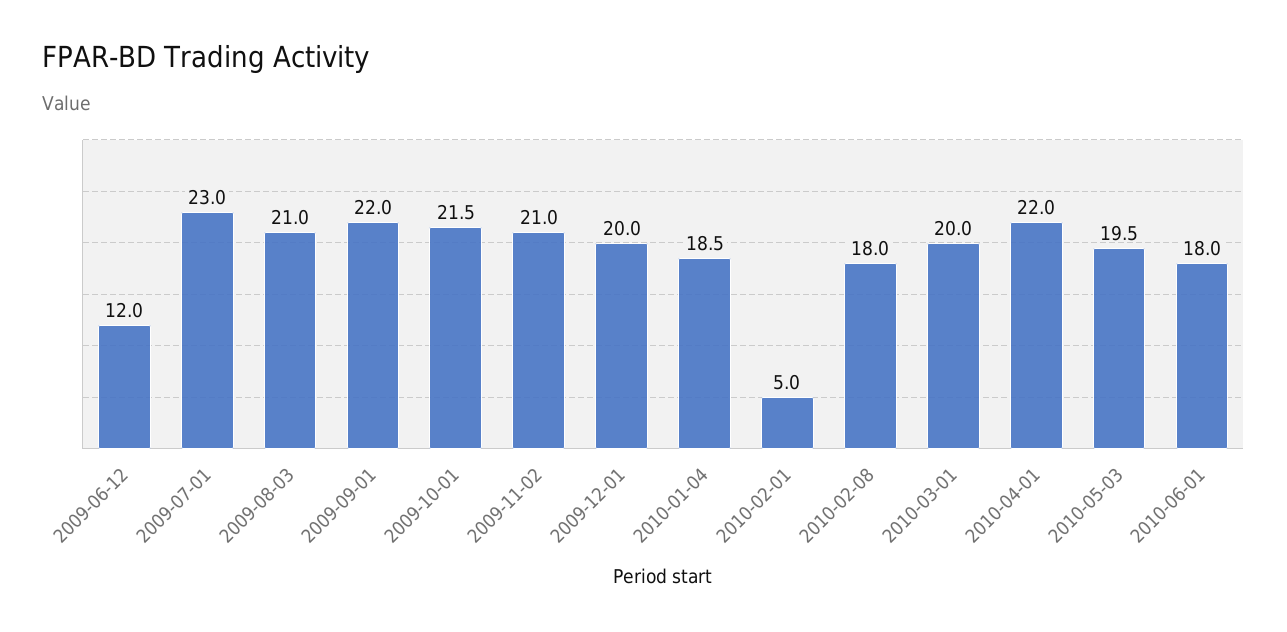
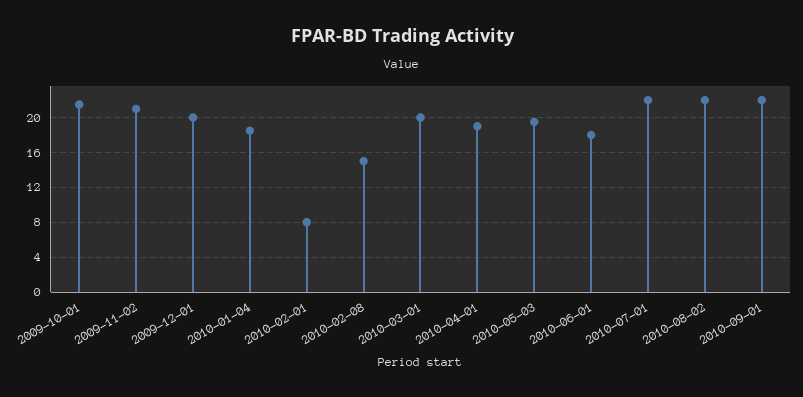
2009-06-12: 12 -> none
2009-07-01: 23 -> none
2009-08-03: 21 -> none
2009-09-01: 22 -> none
2010-02-01: 5 -> 8
2010-02-08: 18 -> 15
2010-04-01: 22 -> 19
2010-07-01: none -> 22
2010-08-02: none -> 22
2010-09-01: none -> 22

